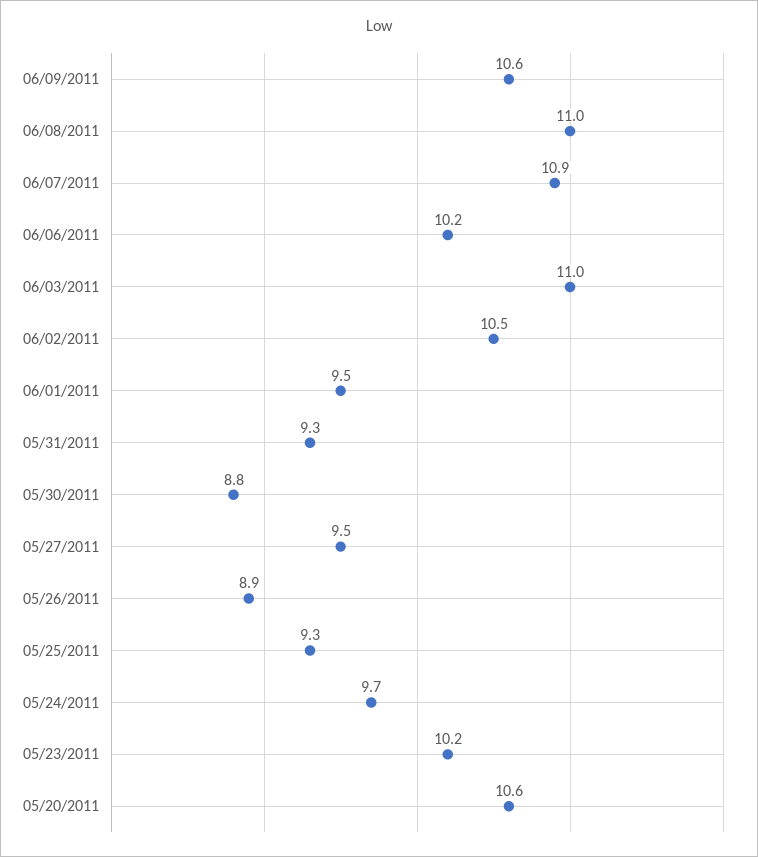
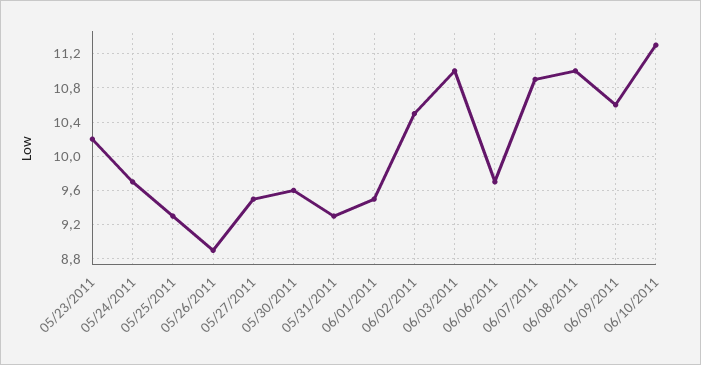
06/06/2011: 10.2 -> 9.7
05/30/2011: 8.8 -> 9.6
05/20/2011: 10.6 -> none
06/10/2011: none -> 11.3

